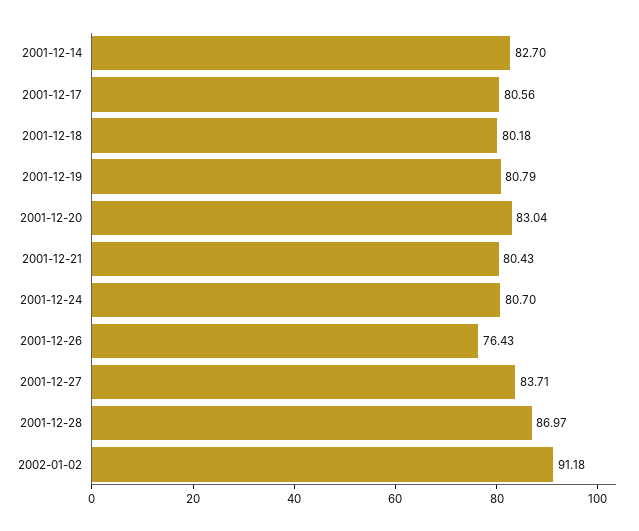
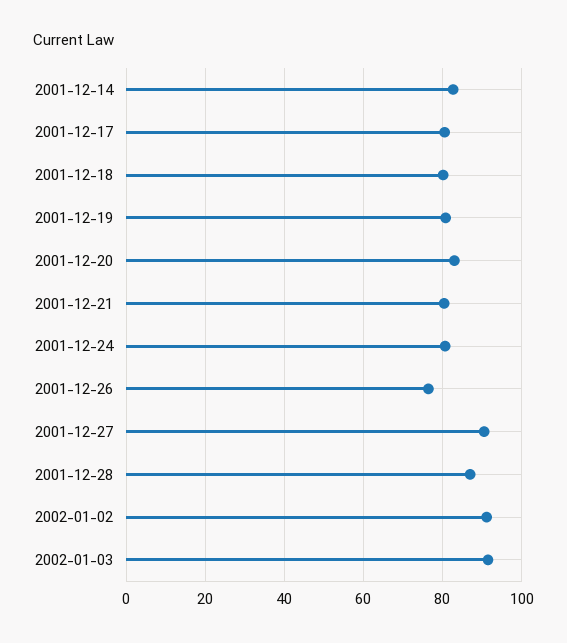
2001-12-27: 83.71 -> 90
2002-01-03: none -> 92

